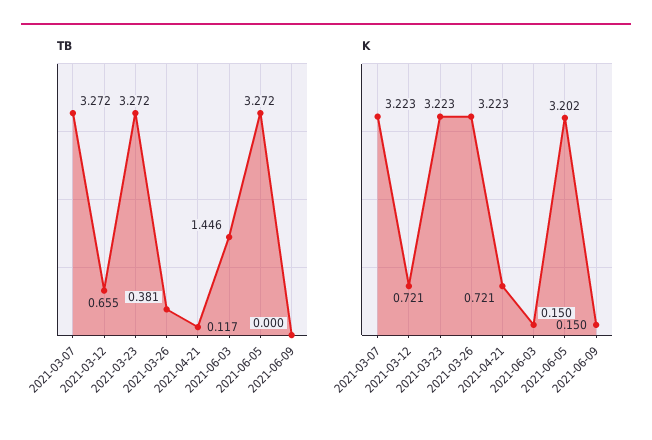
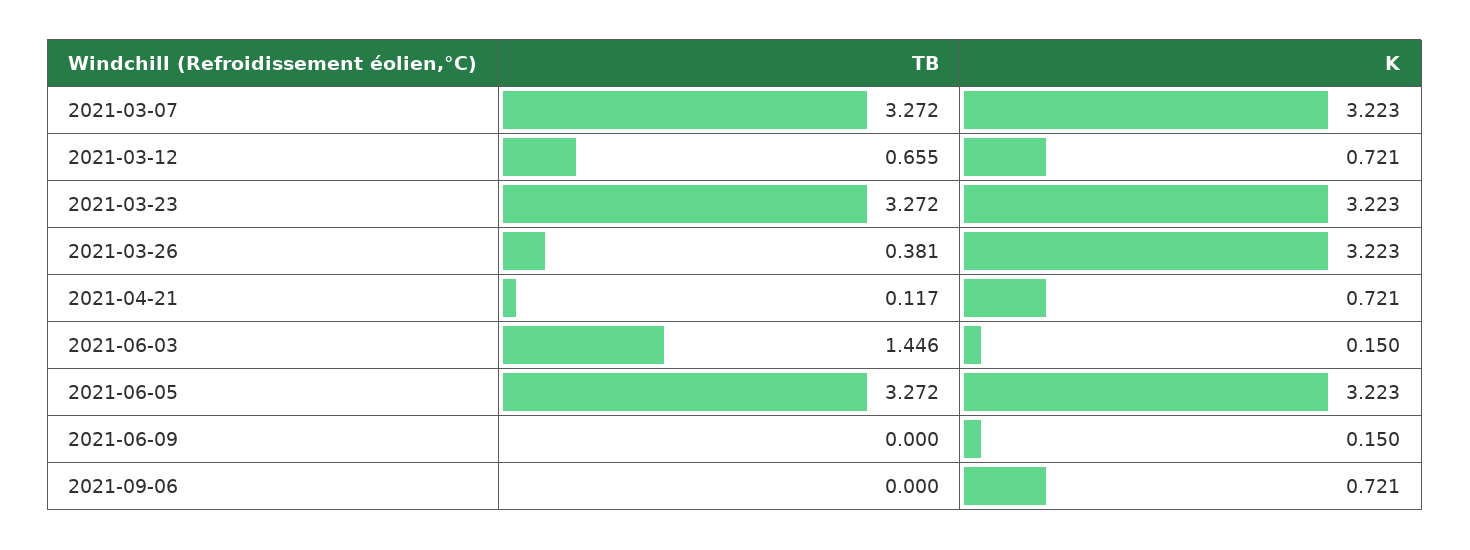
K, 2021-06-05: 3.202 -> 3.223
TB, 2021-09-06: none -> 0
K, 2021-09-06: none -> 0.721

